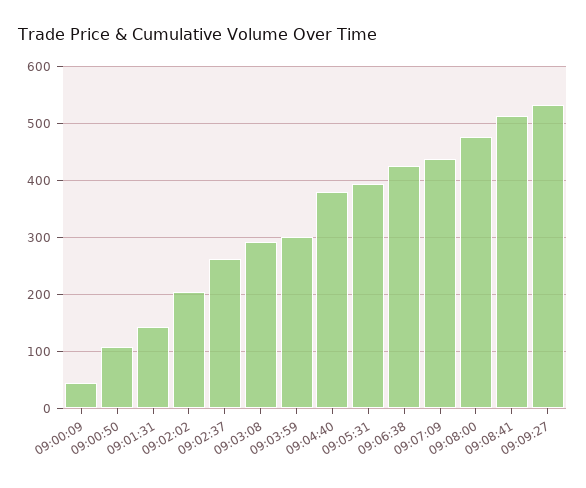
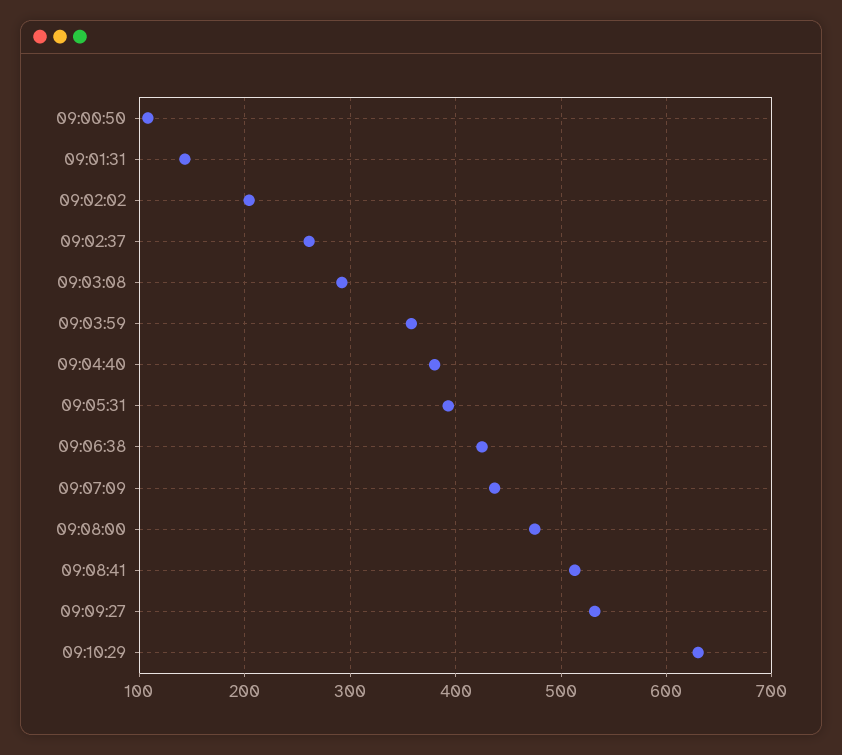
09:00:09: 40 -> none
09:03:59: 300 -> 360
09:10:29: none -> 630

